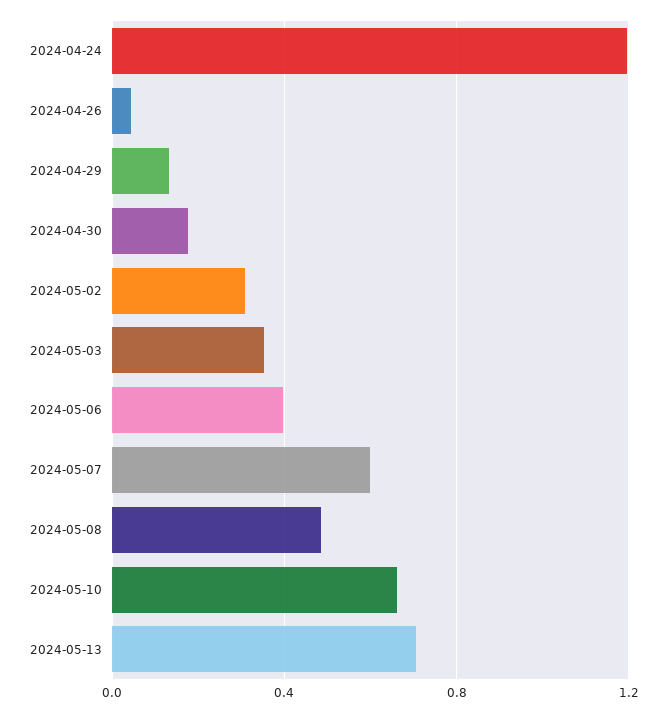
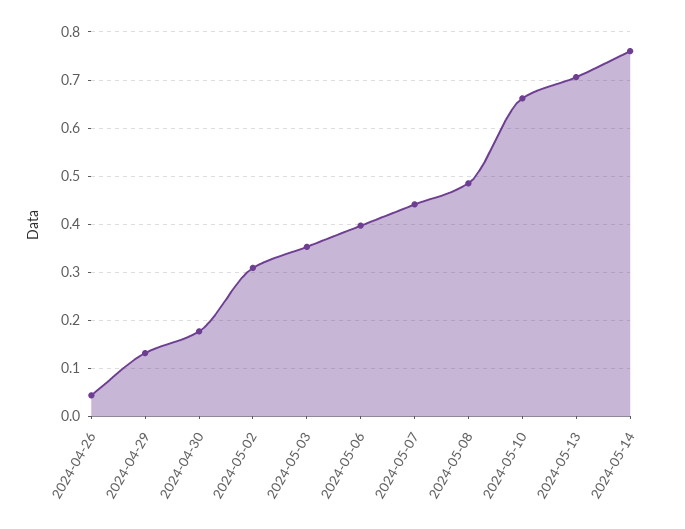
2024-04-24: 1.2 -> none
2024-05-07: 0.6 -> 0.44
2024-05-14: none -> 0.76

